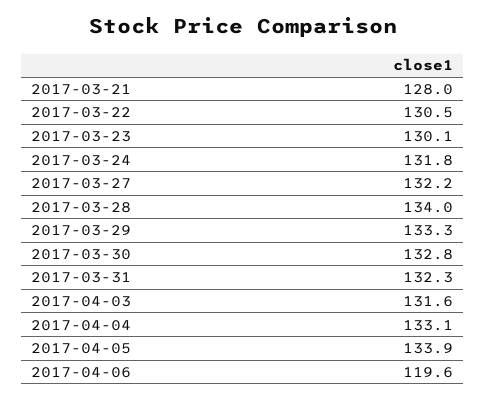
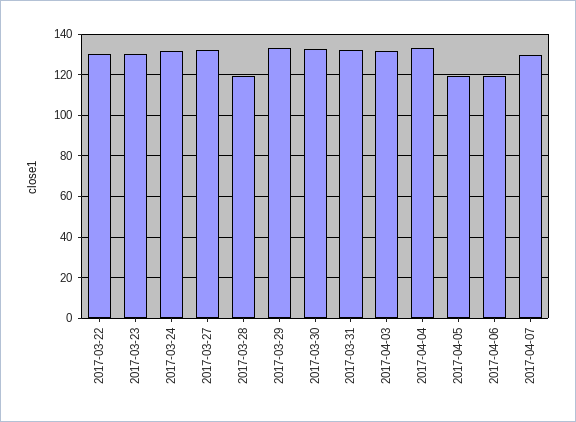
2017-03-21: 128 -> none
2017-03-28: 134 -> 120
2017-04-05: 133.9 -> 120
2017-04-07: none -> 130

